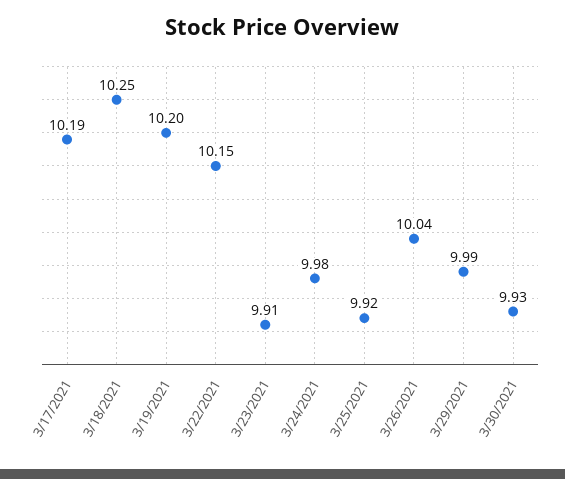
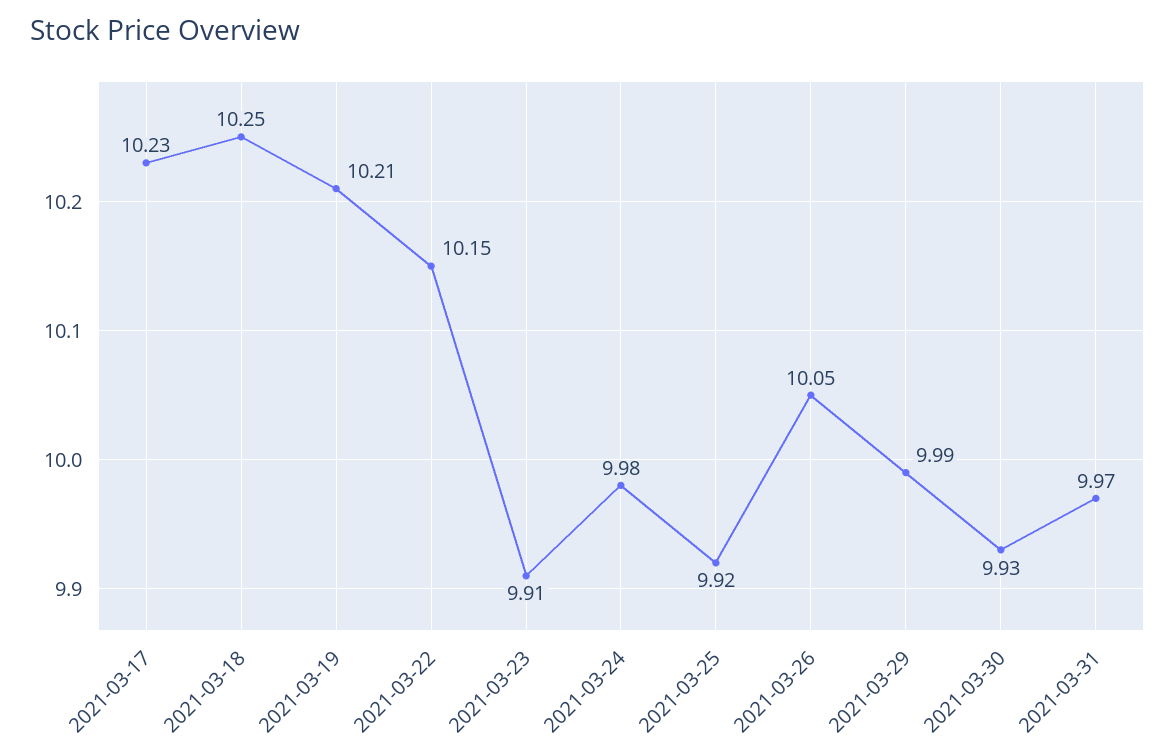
3/17/2021: 10.19 -> 10.23
3/19/2021: 10.2 -> 10.21
3/26/2021: 10.04 -> 10.05
2021-03-31: none -> 9.97

